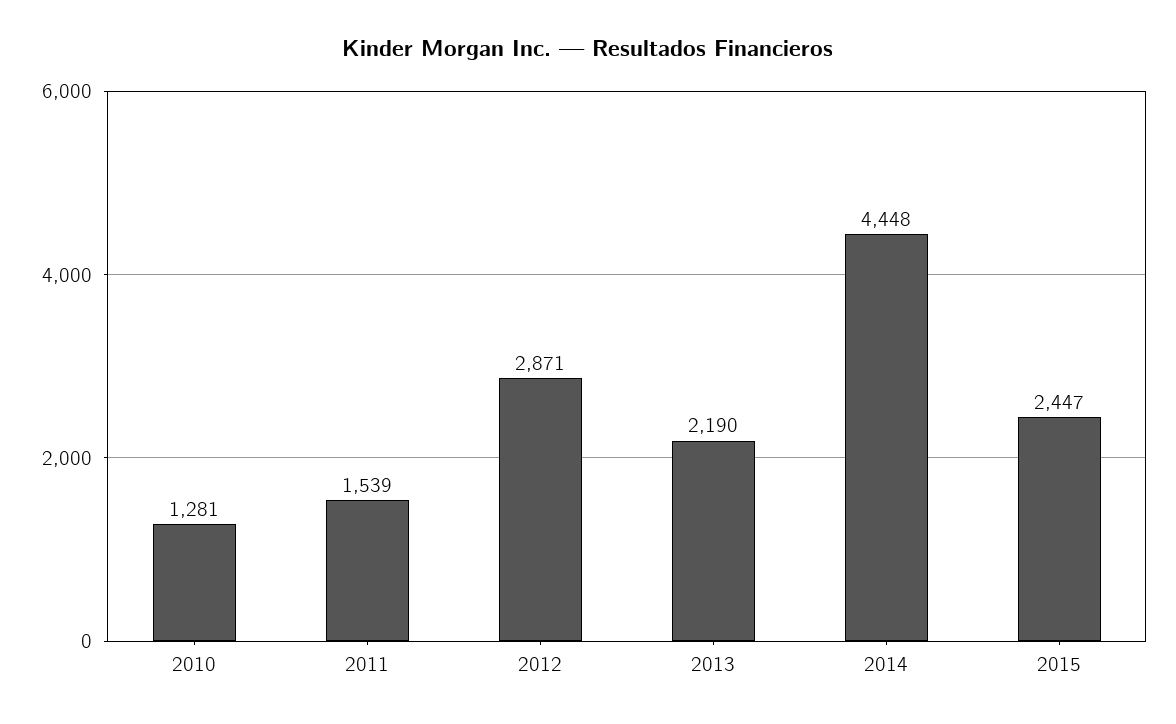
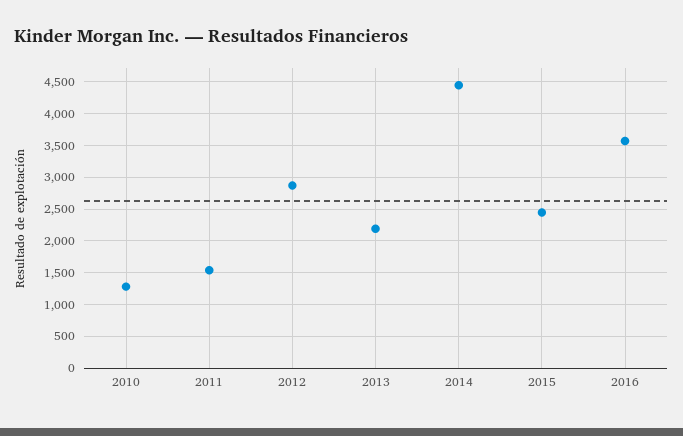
2016: none -> 3600

